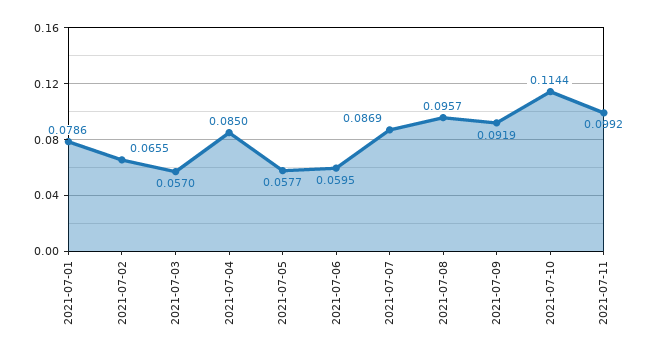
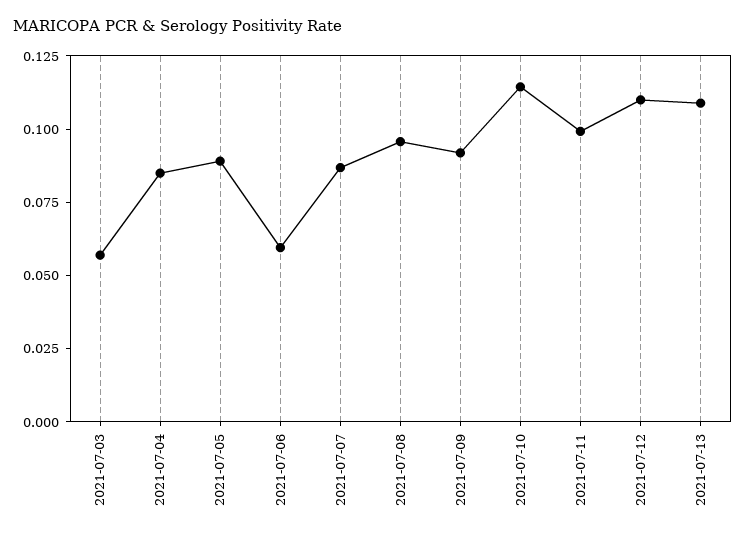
2021-07-01: 0.0786 -> none
2021-07-02: 0.0655 -> none
2021-07-05: 0.0577 -> 0.09
2021-07-12: none -> 0.11
2021-07-13: none -> 0.11

